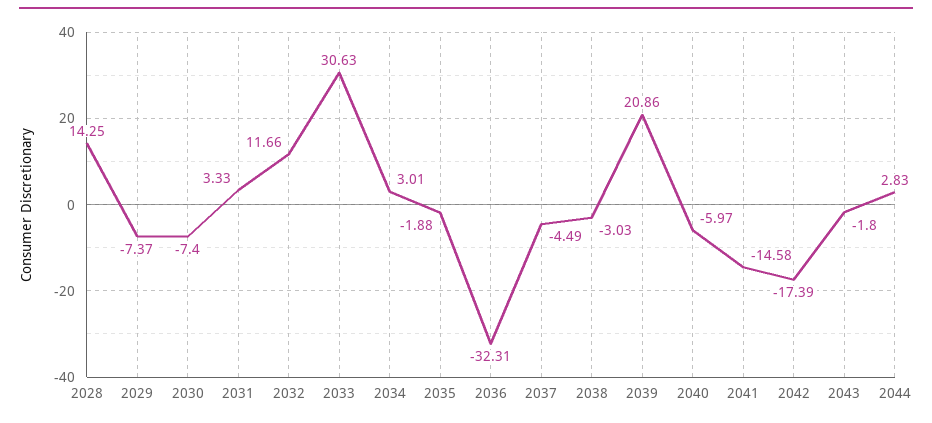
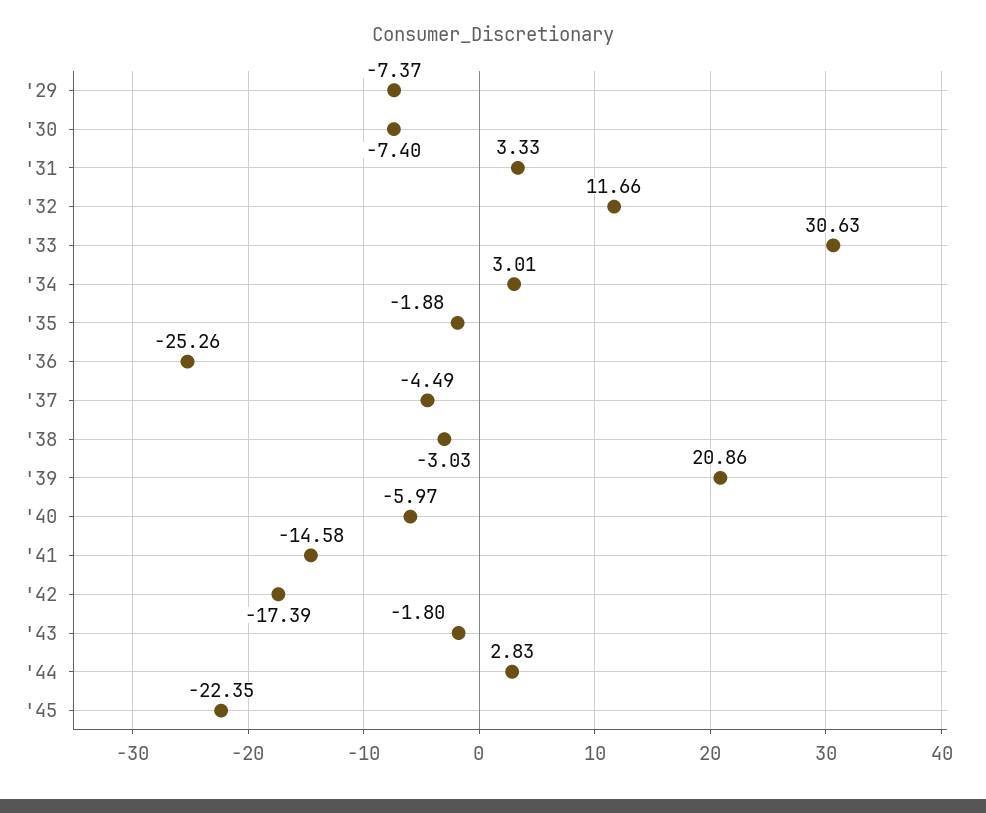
2028: 14.25 -> none
2036: -32.31 -> -25.26
'45: none -> -22.35

